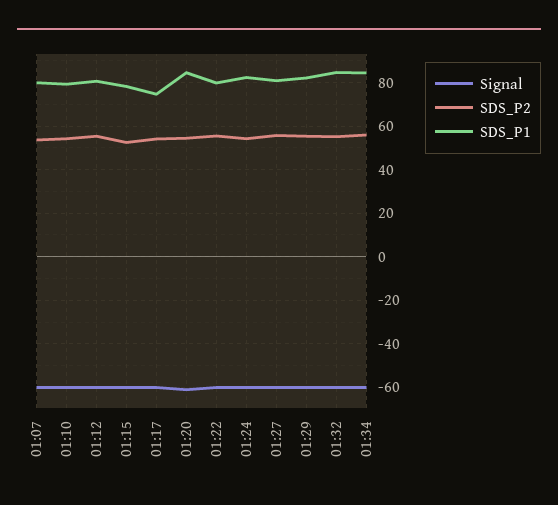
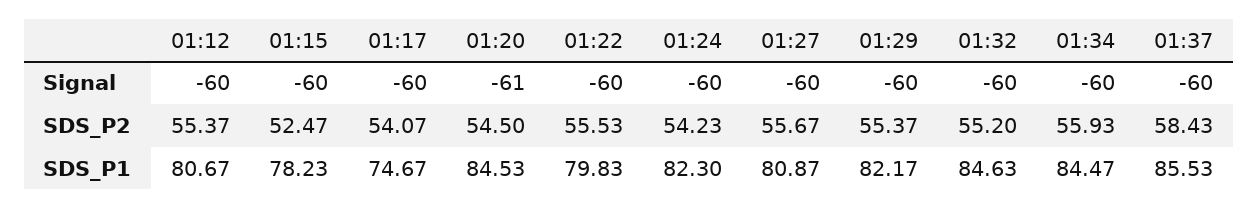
Signal, 01:07: -60 -> none
SDS_P2, 01:07: 55 -> none
SDS_P1, 01:07: 80 -> none
Signal, 01:10: -60 -> none
SDS_P2, 01:10: 55 -> none
SDS_P1, 01:10: 80 -> none
Signal, 01:37: none -> -60
SDS_P2, 01:37: none -> 58.43
SDS_P1, 01:37: none -> 85.53

